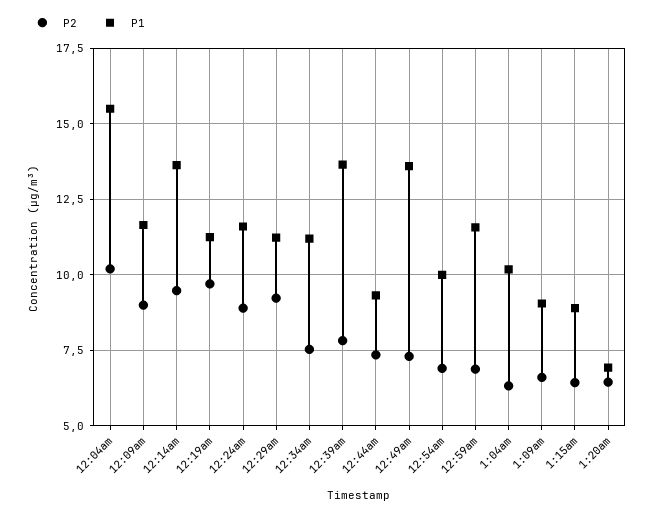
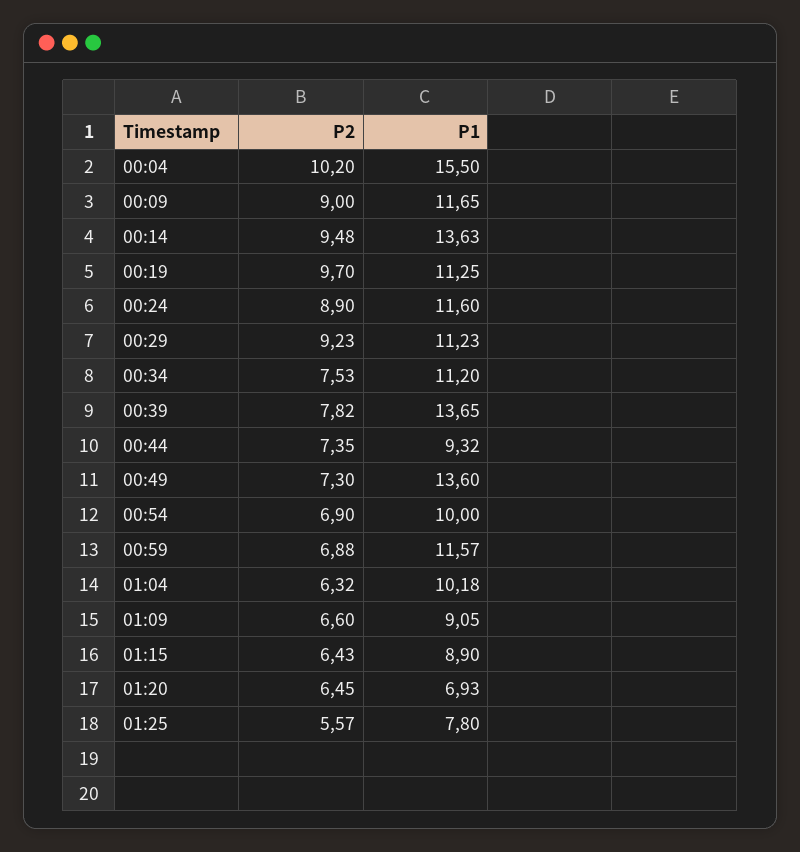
P2, 01:25: none -> 5.57
P1, 01:25: none -> 7.8

